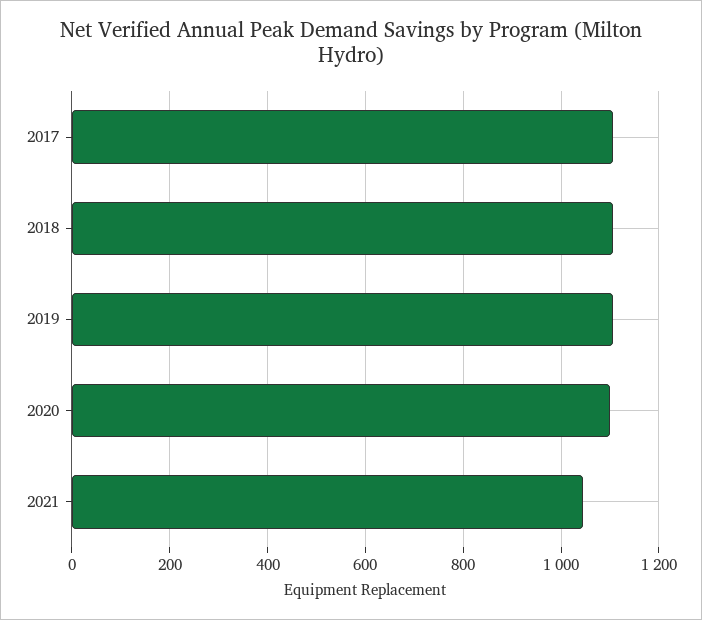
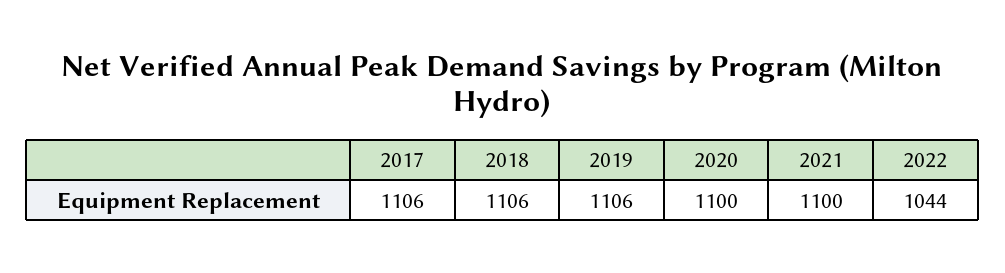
2021: 1040 -> 1100
2022: none -> 1044

